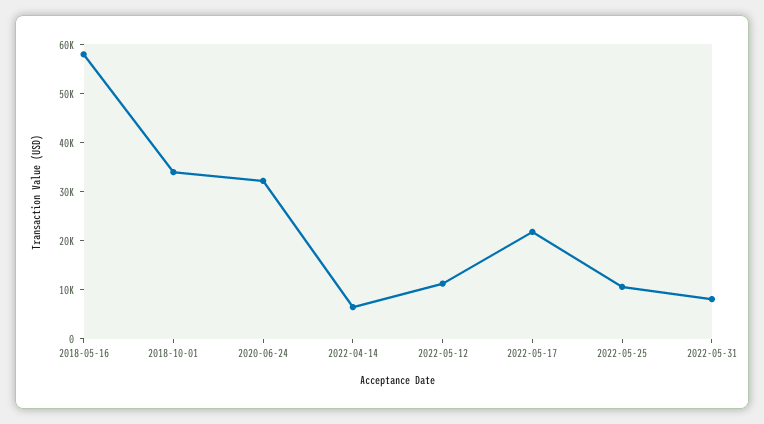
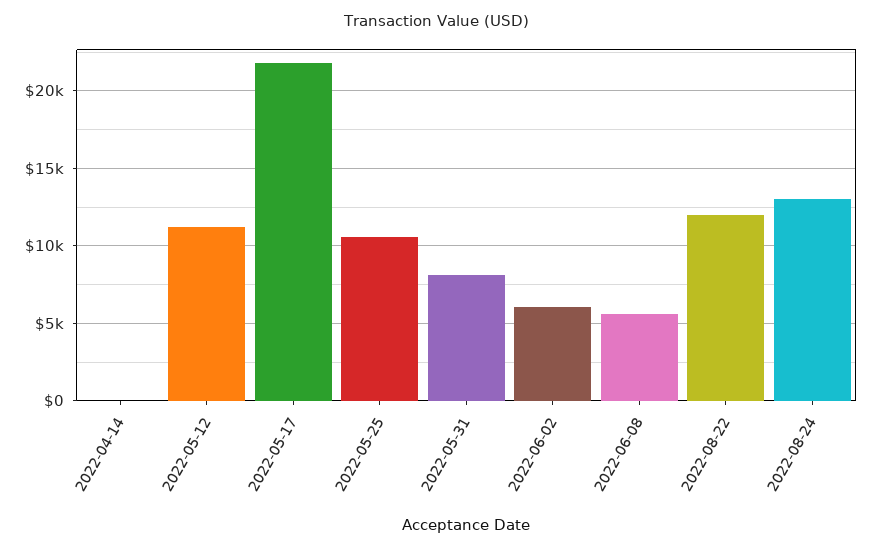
2018-05-16: 58000 -> none
2018-10-01: 34000 -> none
2020-06-24: 32000 -> none
2022-04-14: 6000 -> 0
2022-06-02: none -> 6000
2022-06-08: none -> 5500
2022-08-22: none -> 12000
2022-08-24: none -> 13000

